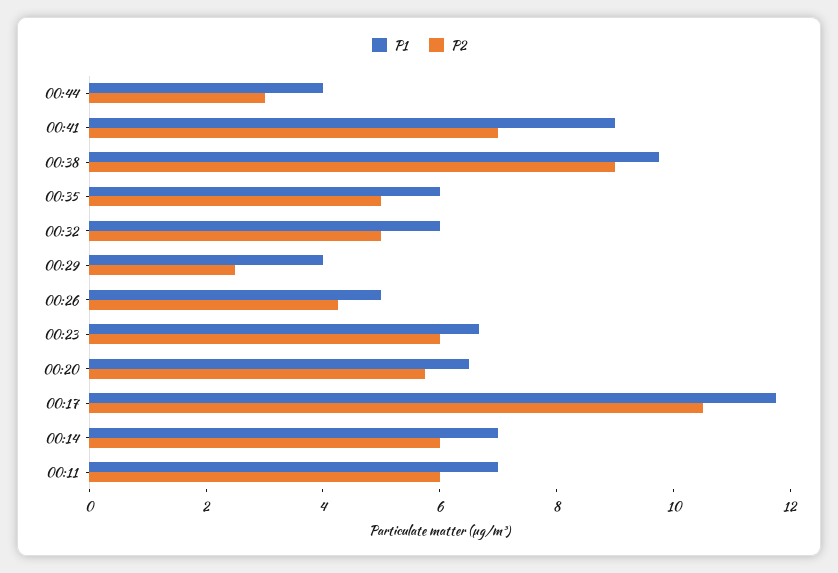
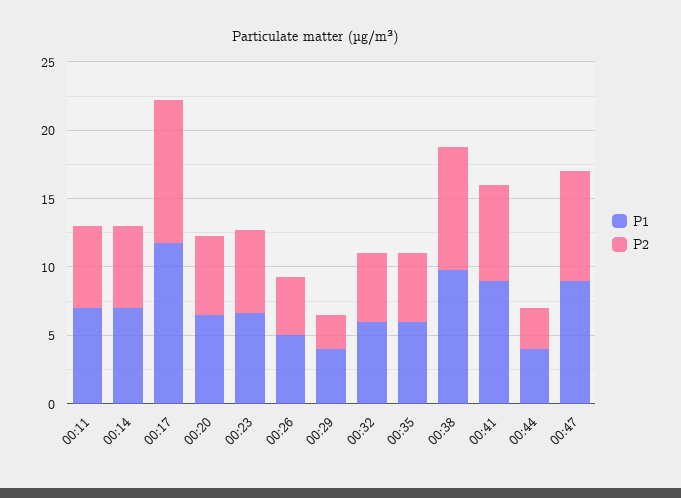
P1, 00:47: none -> 9
P2, 00:47: none -> 8

